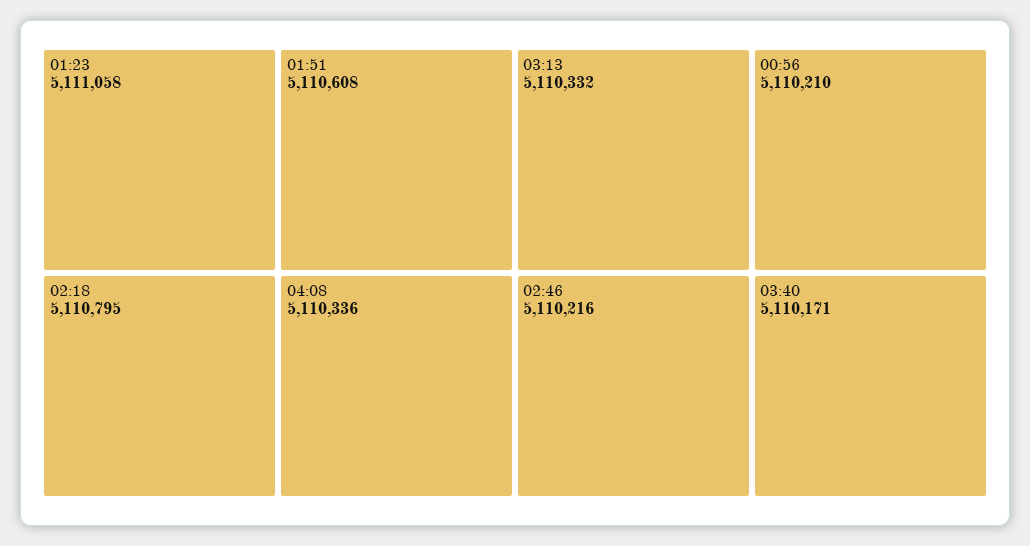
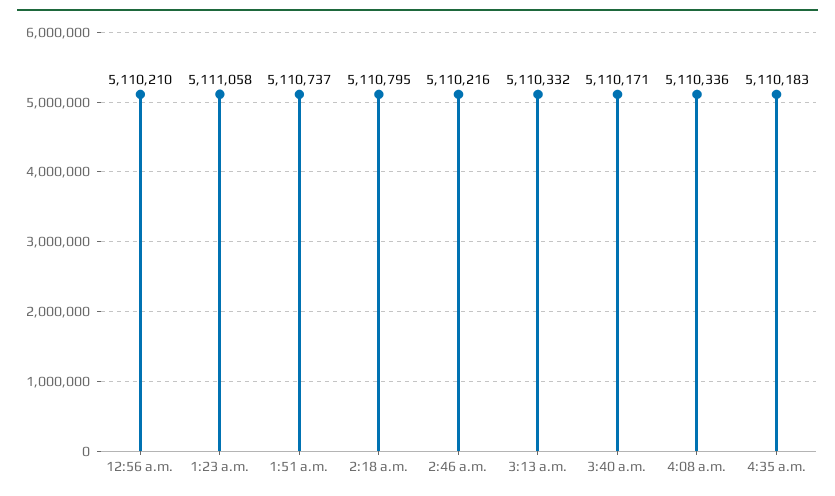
01:51: 5110608 -> 5110737
4:35 a.m.: none -> 5110183

